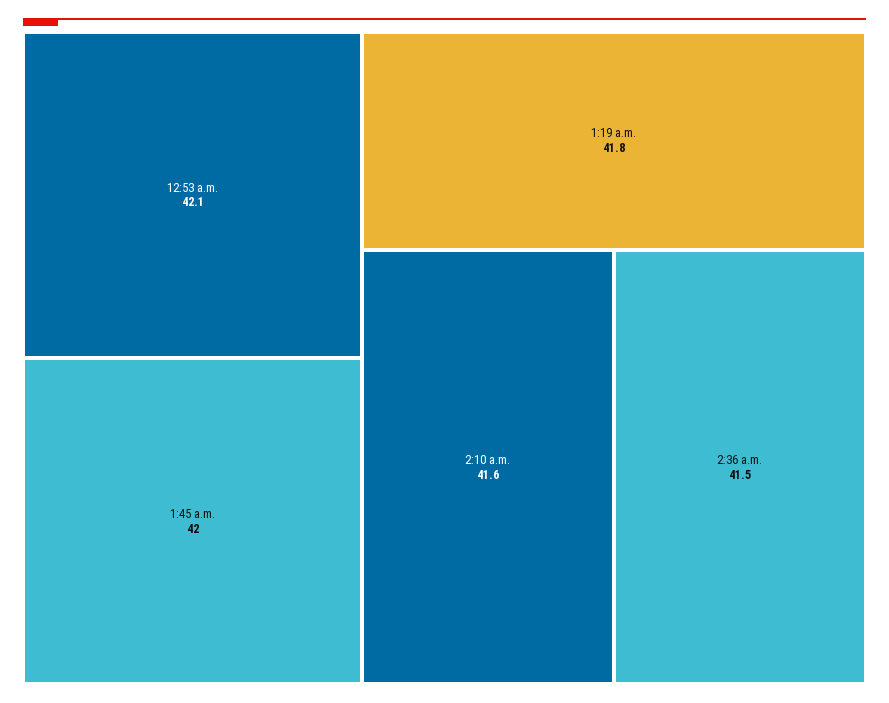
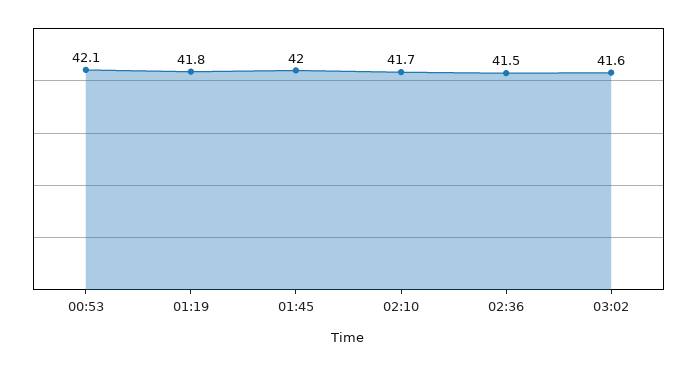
2:10 a.m.: 41.6 -> 41.7
03:02: none -> 41.6

